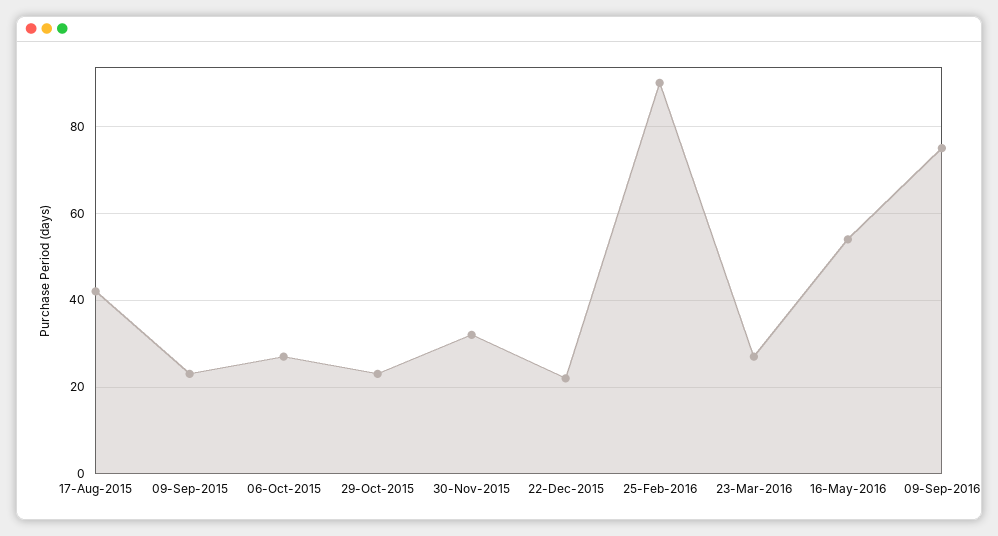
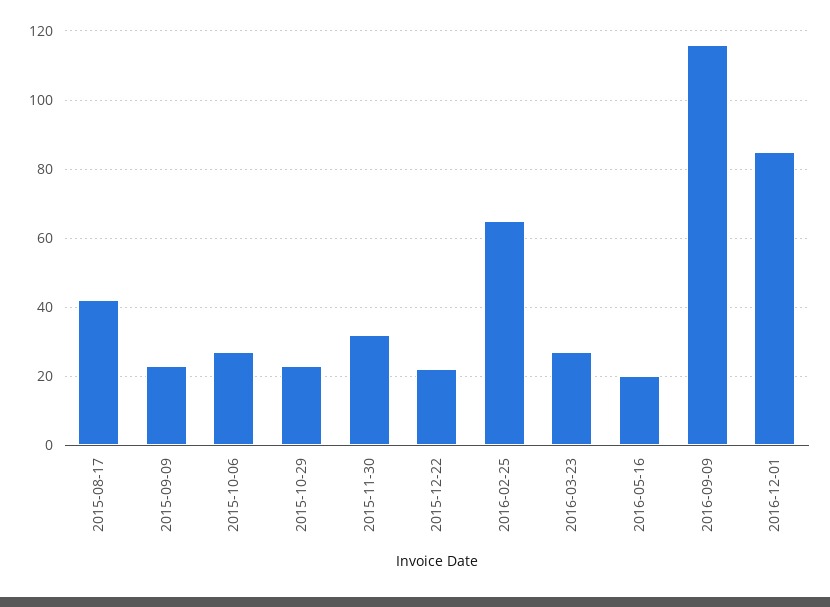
25-Feb-2016: 90 -> 65
16-May-2016: 55 -> 20
09-Sep-2016: 75 -> 115
2016-12-01: none -> 85

